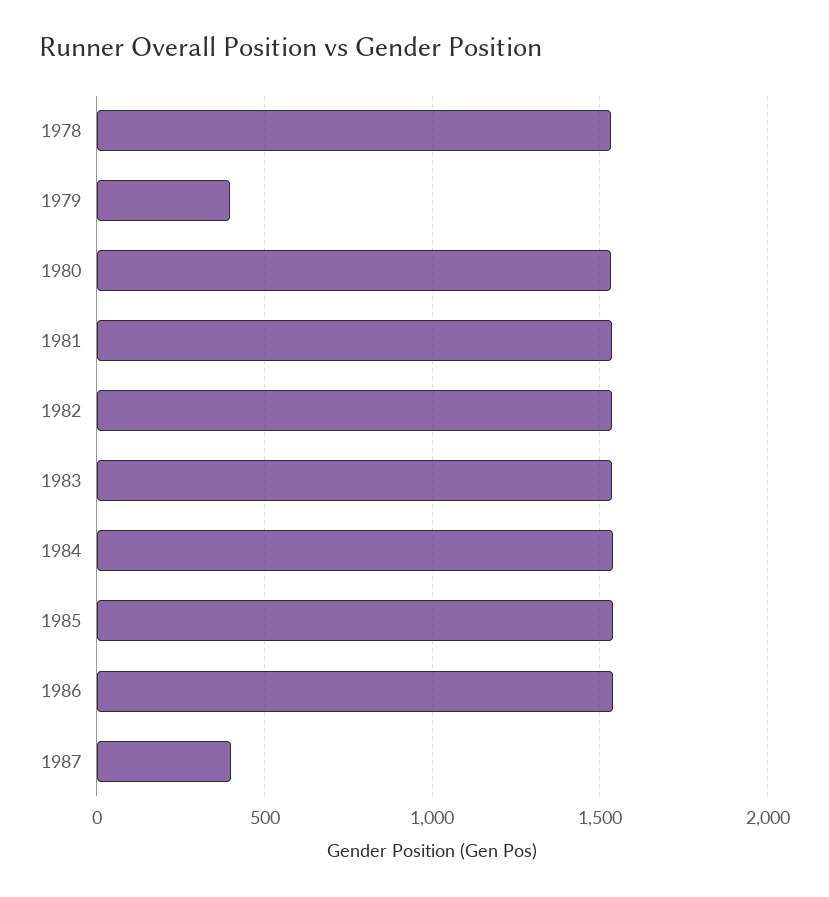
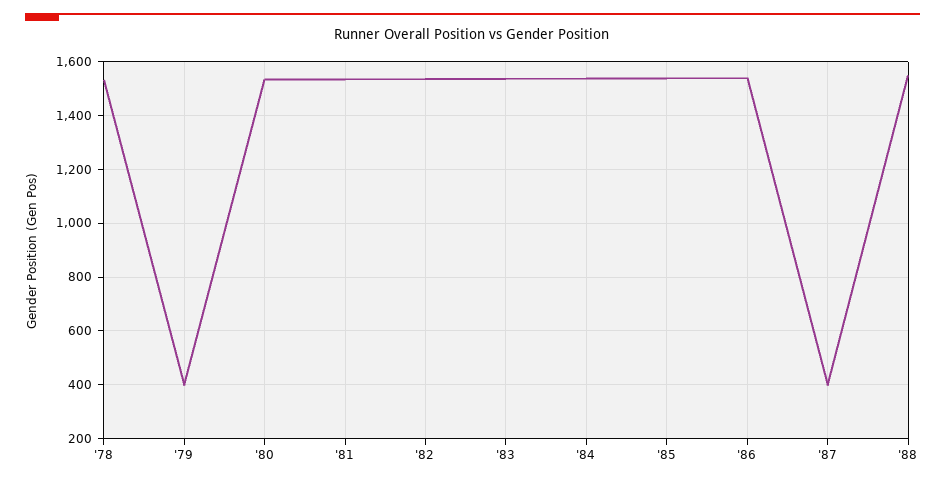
'88: none -> 1550

